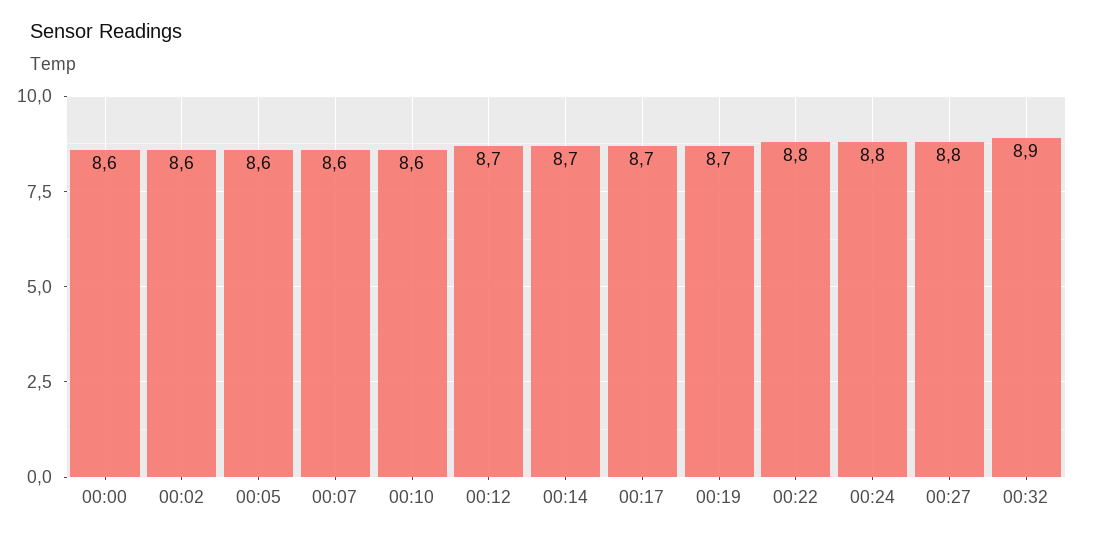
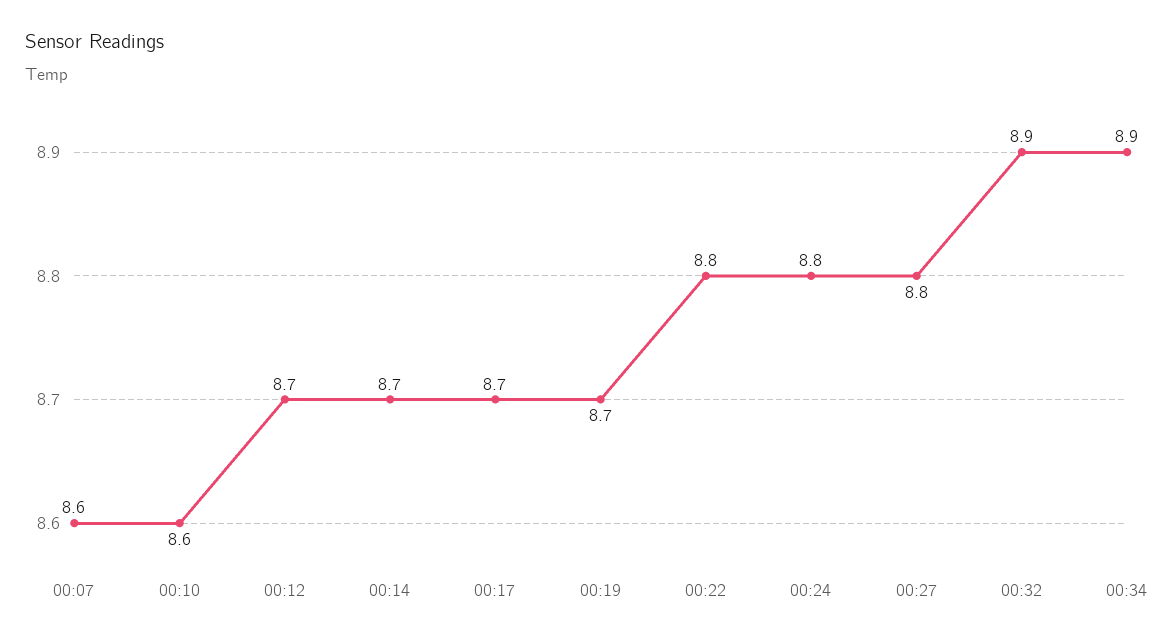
00:00: 8.6 -> none
00:02: 8.6 -> none
00:05: 8.6 -> none
00:34: none -> 8.9

